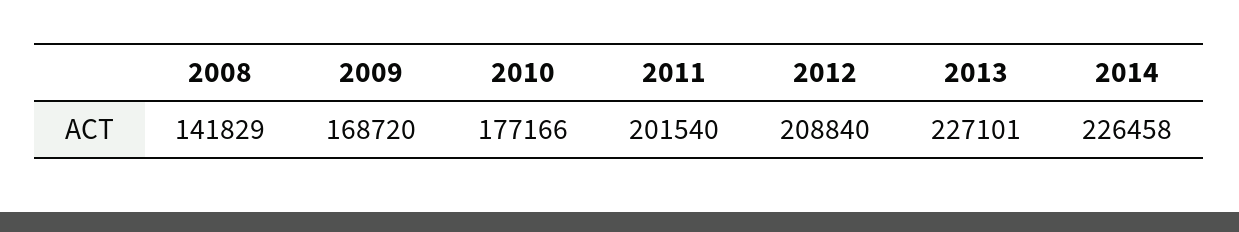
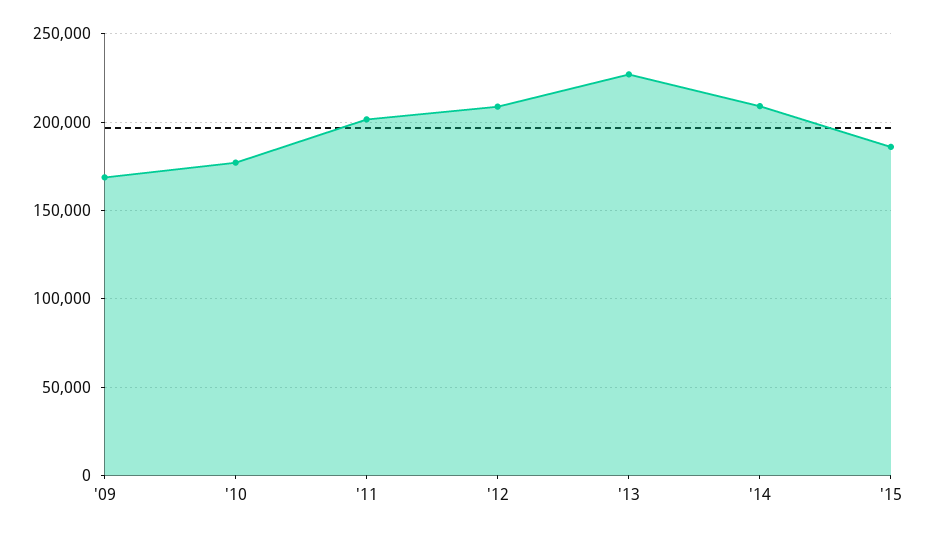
2008: 141829 -> none
2014: 226458 -> 210000
'15: none -> 185000

